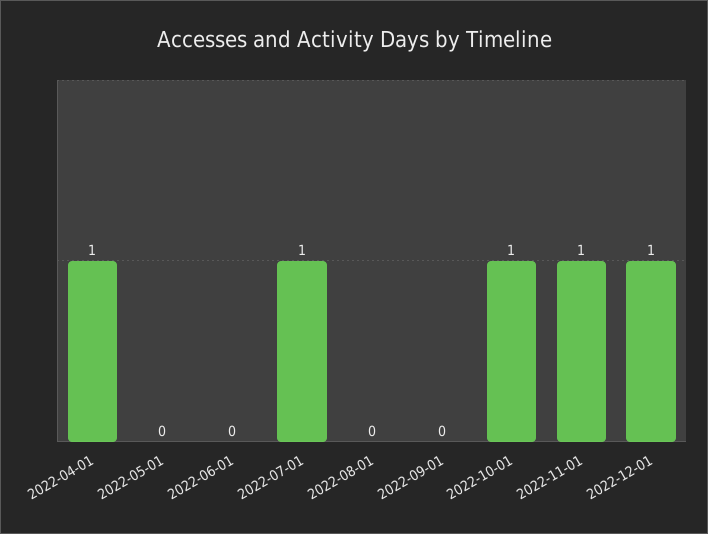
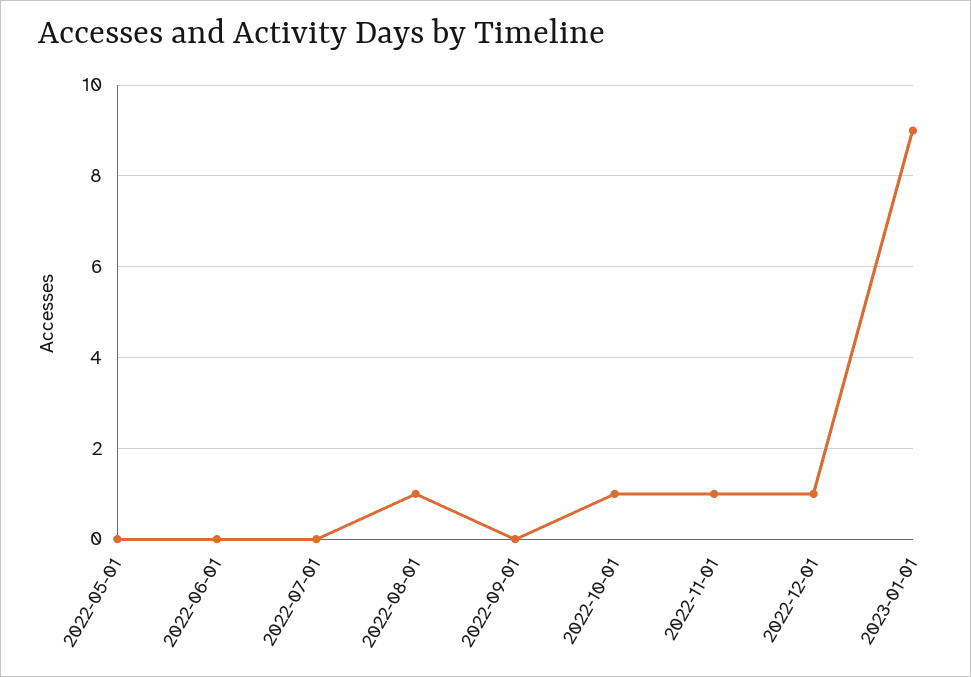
2022-04-01: 1 -> none
2022-07-01: 1 -> 0
2022-08-01: 0 -> 1
2023-01-01: none -> 9

